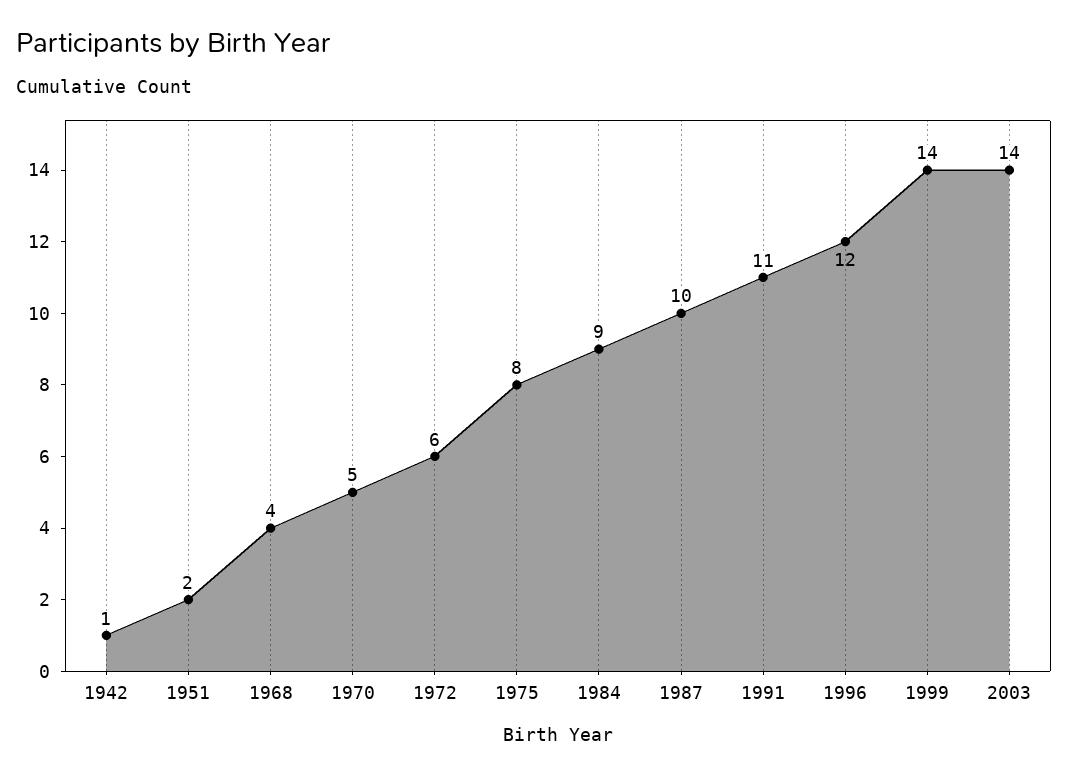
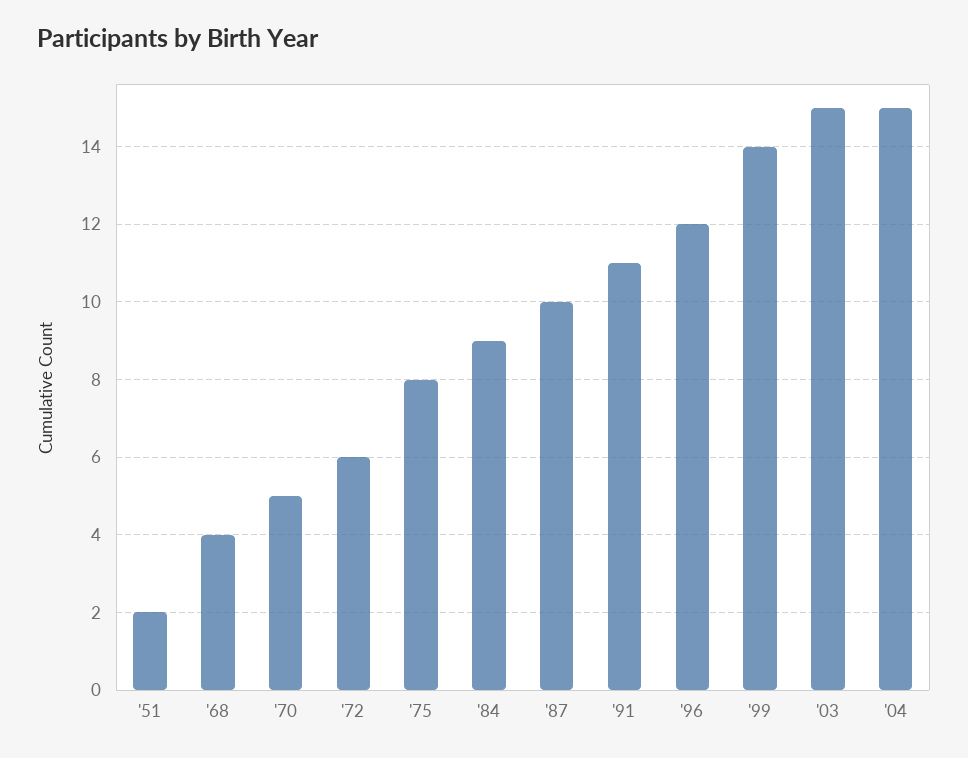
1942: 1 -> none
2003: 14 -> 15
'04: none -> 15

